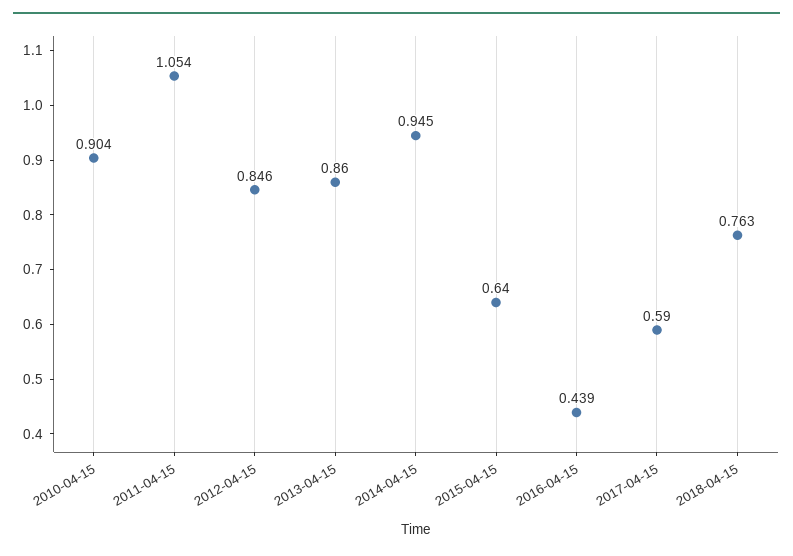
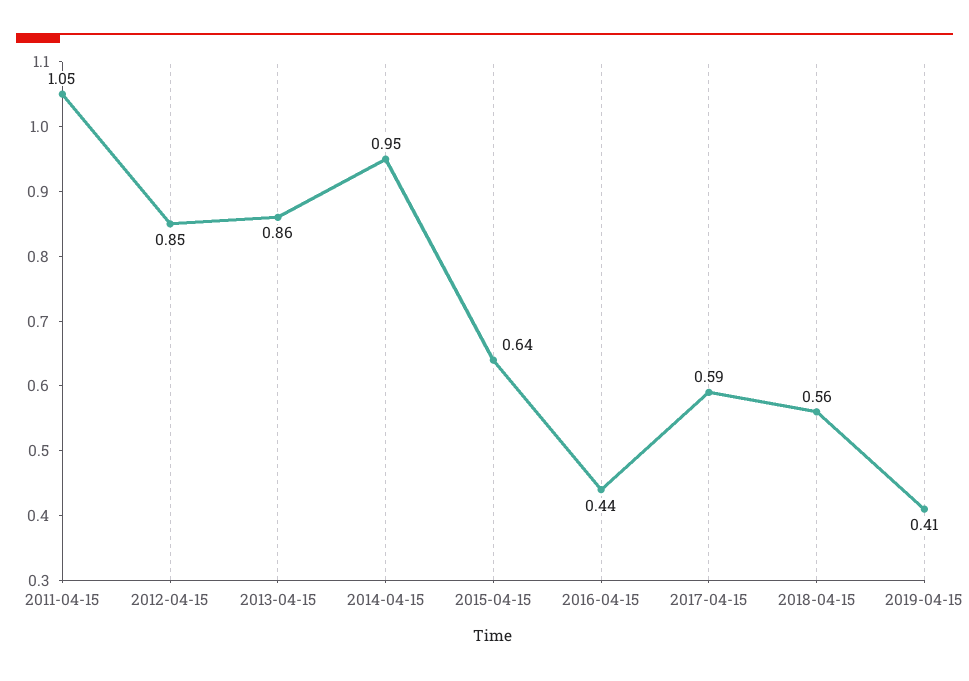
2010-04-15: 0.904 -> none
2018-04-15: 0.763 -> 0.56
2019-04-15: none -> 0.41

